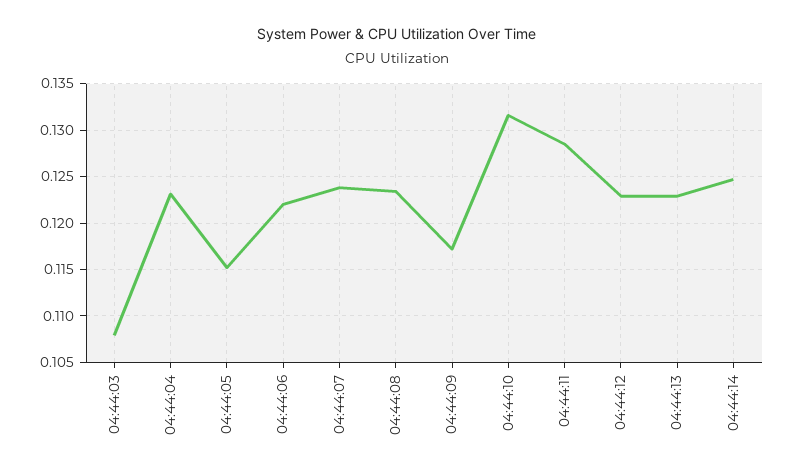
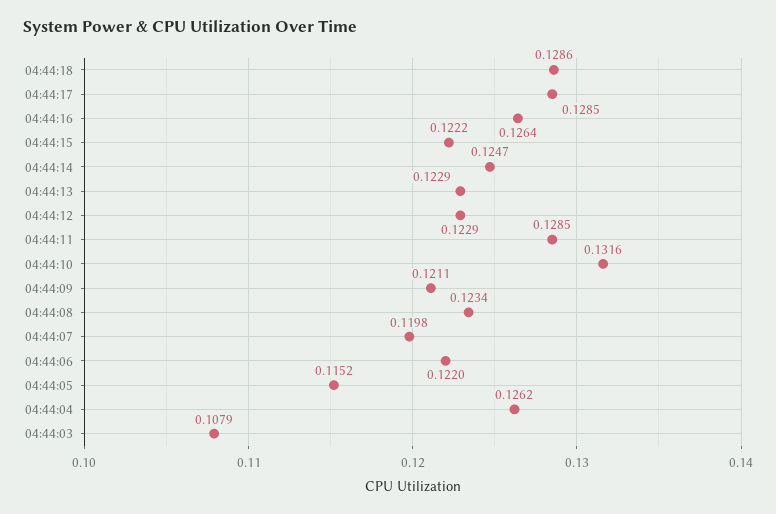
04:44:04: 0.123 -> 0.1262
04:44:07: 0.124 -> 0.1198
04:44:09: 0.117 -> 0.1211
04:44:18: none -> 0.1286
04:44:17: none -> 0.1285
04:44:16: none -> 0.1264
04:44:15: none -> 0.1222

